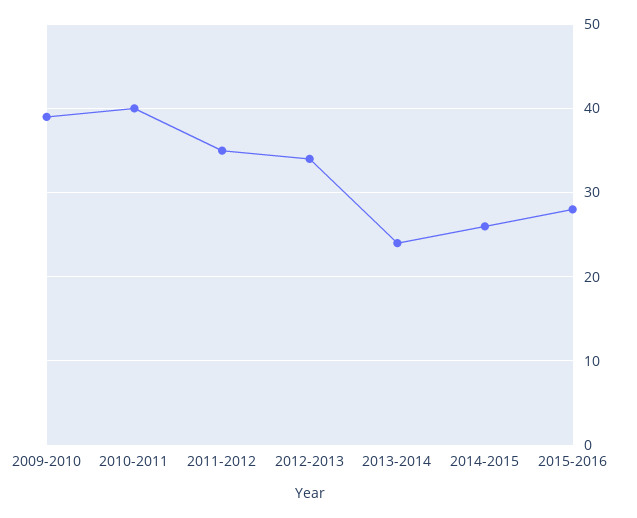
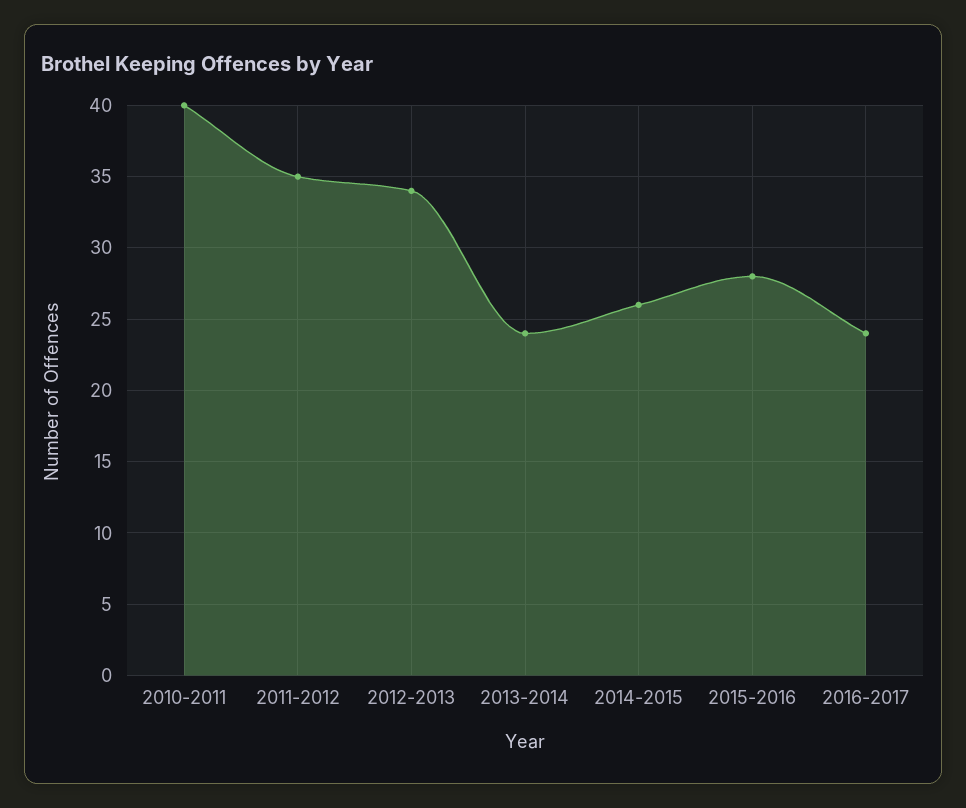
2009-2010: 39 -> none
2016-2017: none -> 24

